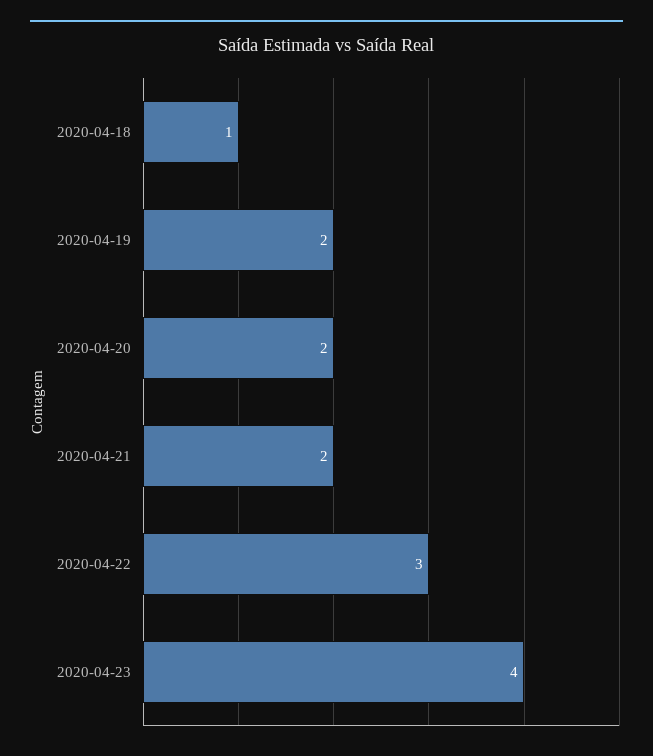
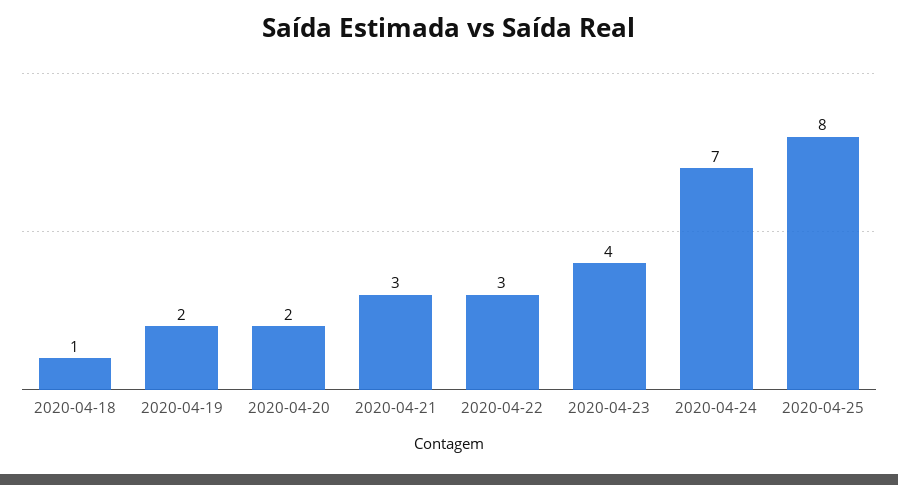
2020-04-21: 2 -> 3
2020-04-24: none -> 7
2020-04-25: none -> 8

